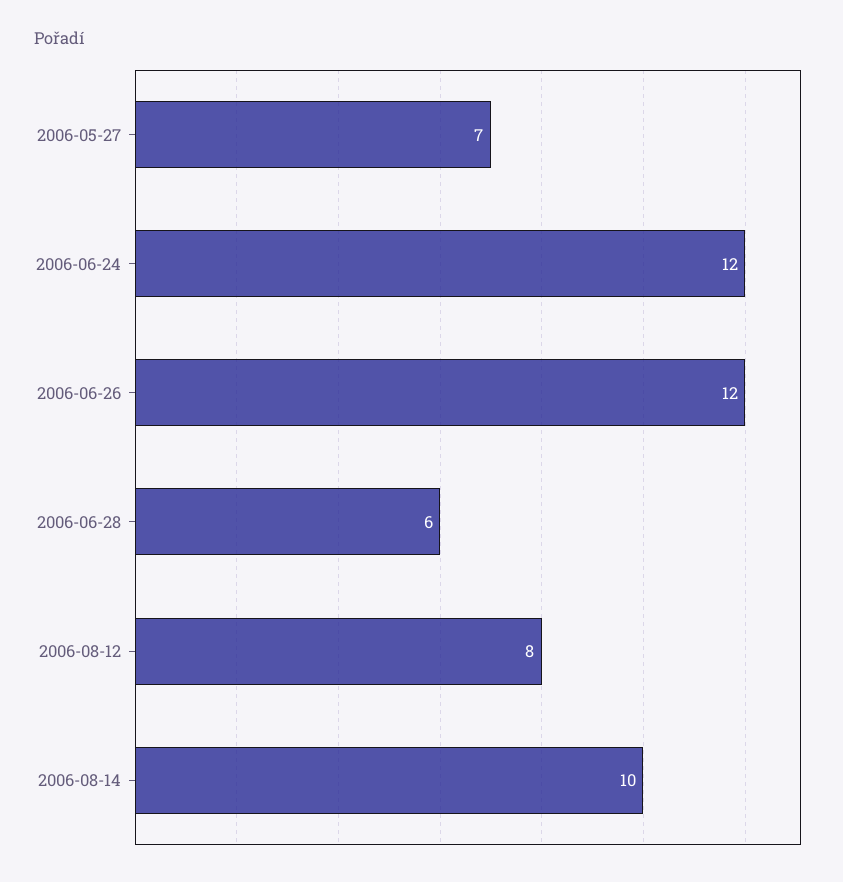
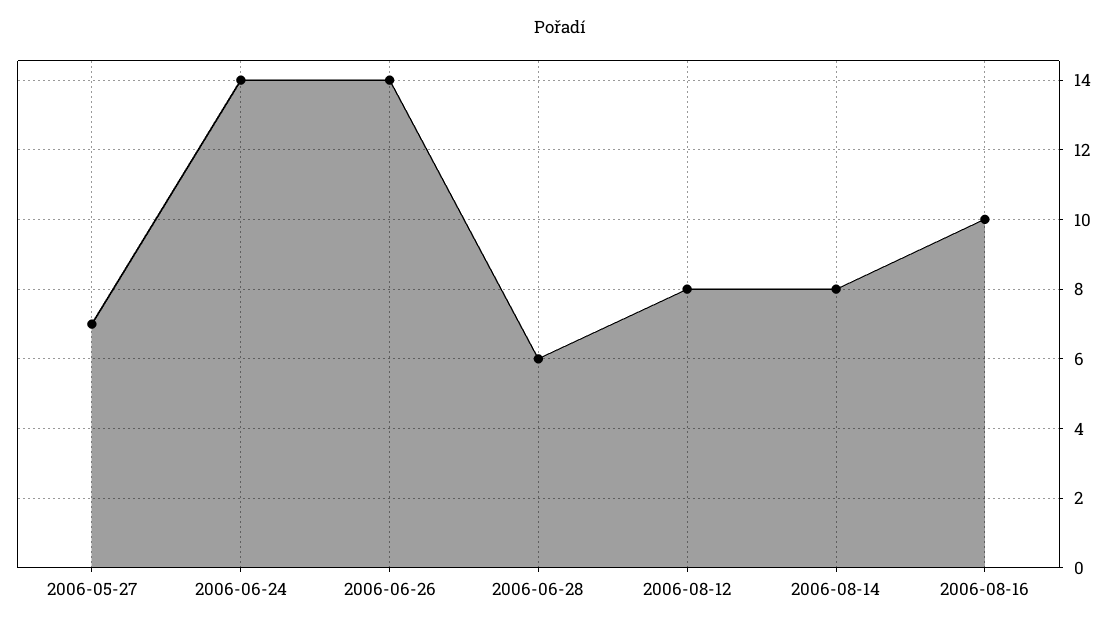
2006-06-24: 12 -> 14
2006-06-26: 12 -> 14
2006-08-14: 10 -> 8
2006-08-16: none -> 10

